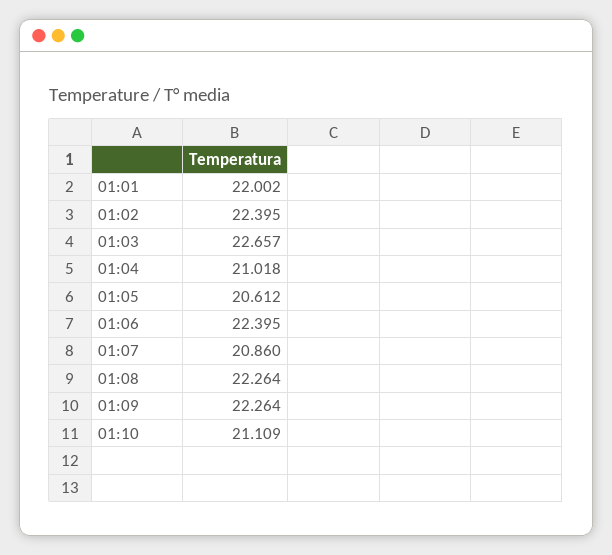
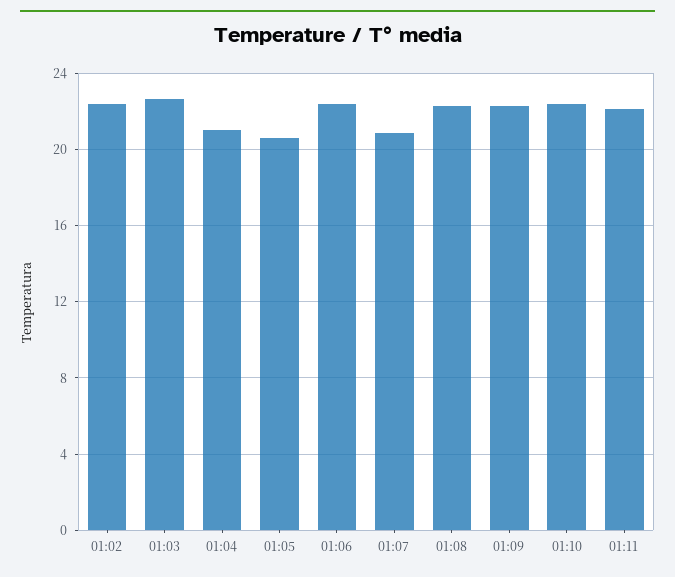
01:01: 22.002 -> none
01:10: 21.109 -> 22.5
01:11: none -> 22

